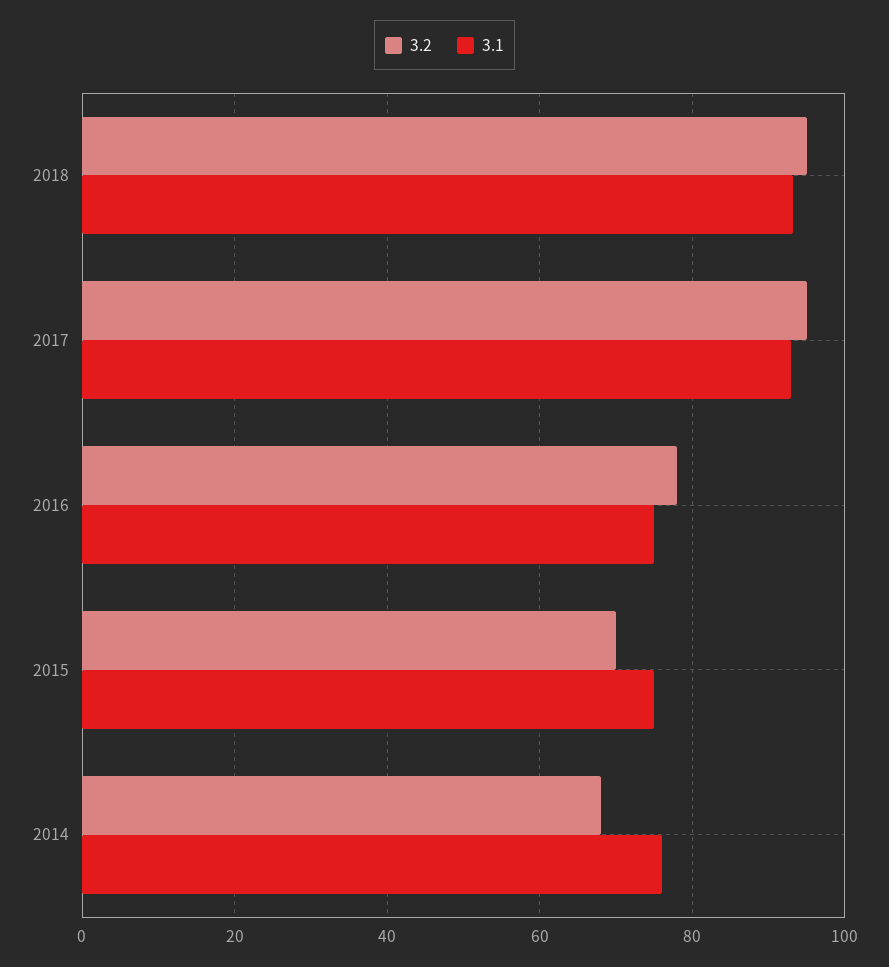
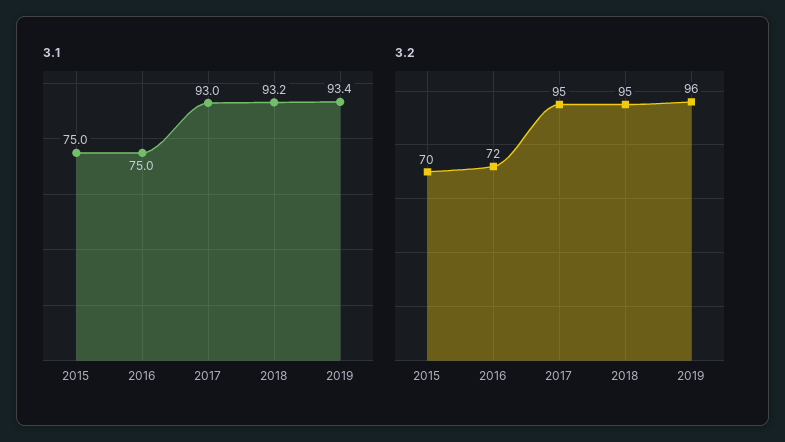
3.2, 2016: 78 -> 72
3.2, 2014: 68 -> none
3.1, 2014: 76 -> none
3.1, 2019: none -> 93.4
3.2, 2019: none -> 96

